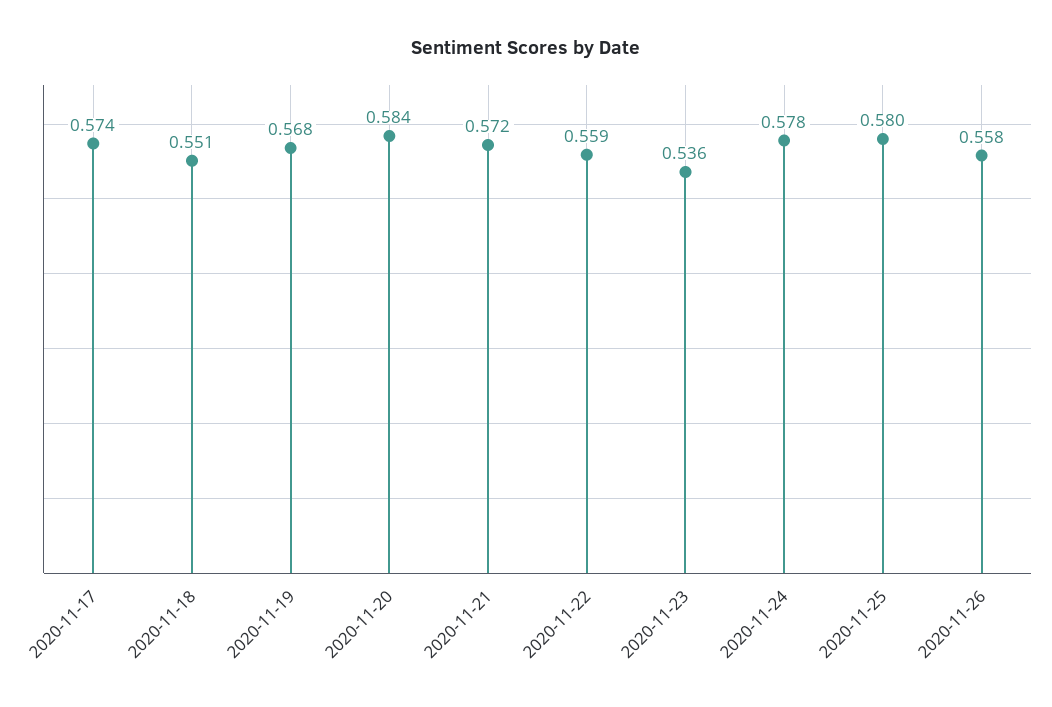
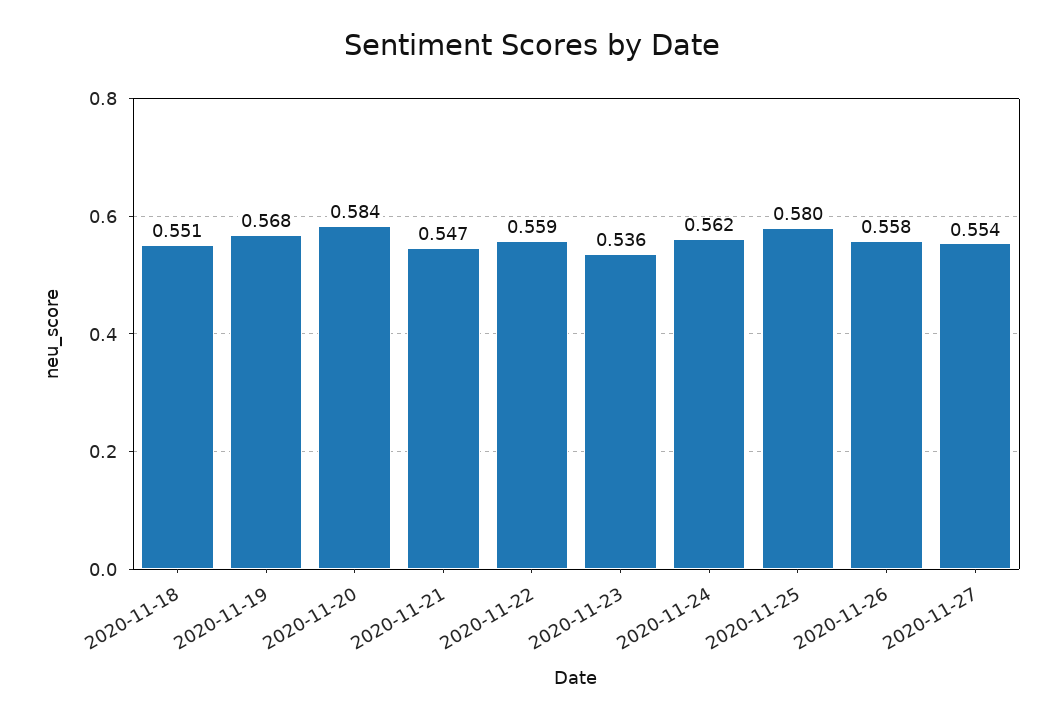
2020-11-17: 0.574 -> none
2020-11-21: 0.572 -> 0.547
2020-11-24: 0.578 -> 0.562
2020-11-27: none -> 0.554

